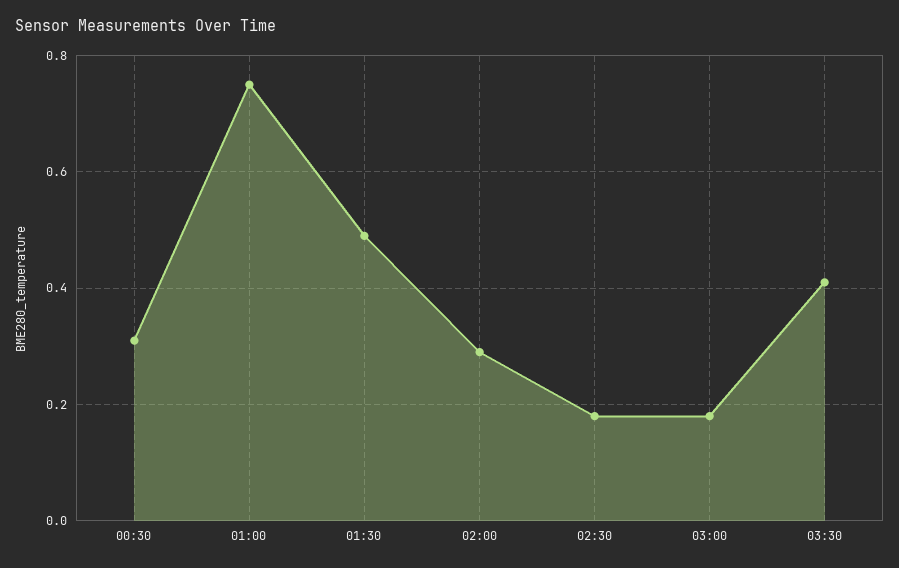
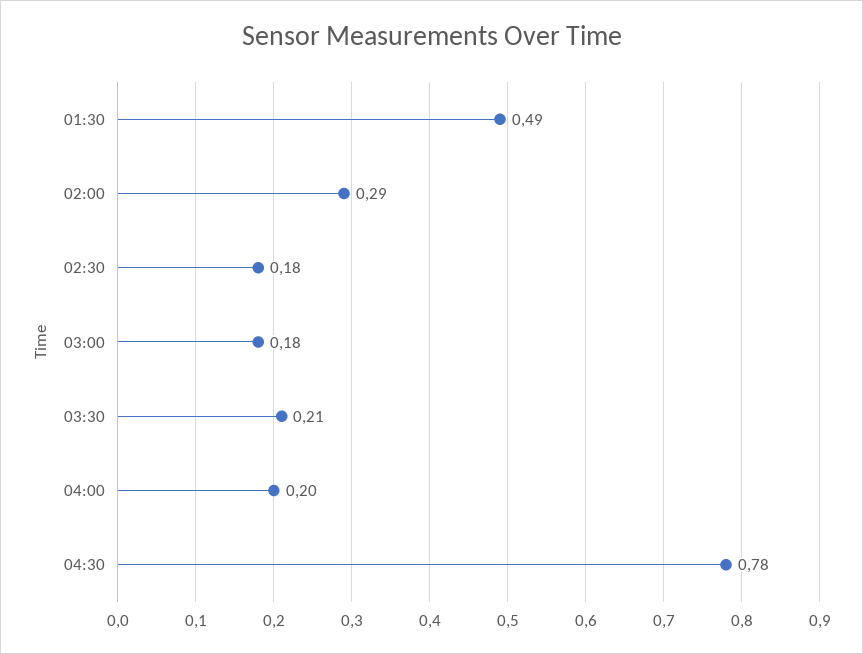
00:30: 0.3 -> none
01:00: 0.75 -> none
03:30: 0.4 -> 0.21
04:00: none -> 0.2
04:30: none -> 0.78

